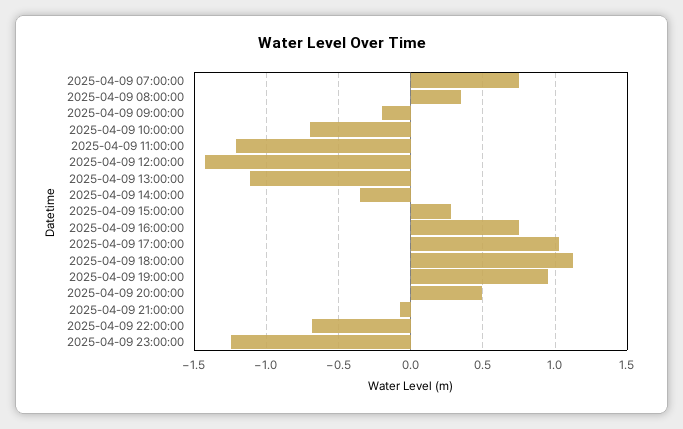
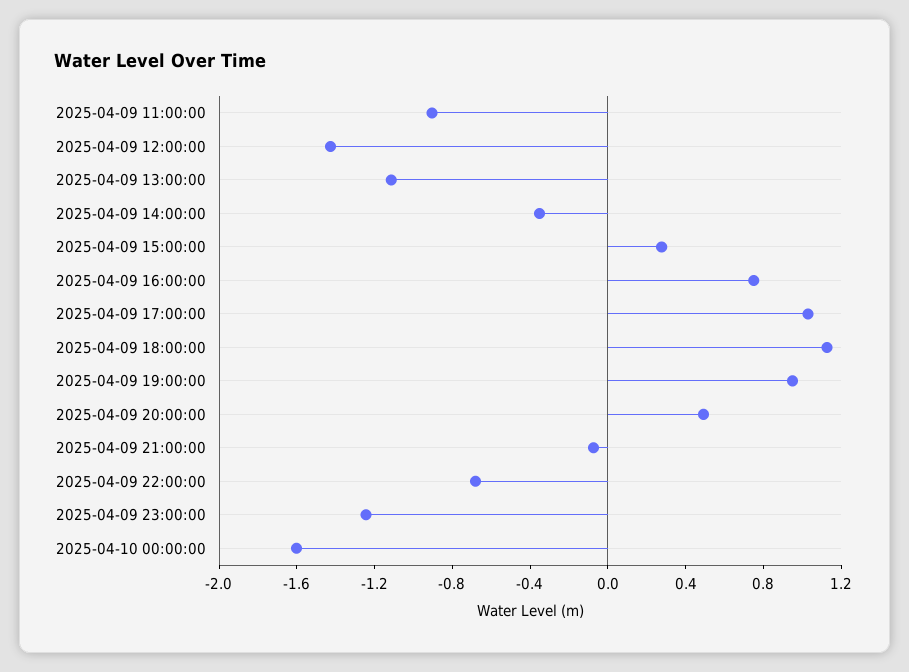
2025-04-09 07:00:00: 0.75 -> none
2025-04-09 08:00:00: 0.35 -> none
2025-04-09 09:00:00: -0.2 -> none
2025-04-09 10:00:00: -0.7 -> none
2025-04-09 11:00:00: -1.2 -> -0.9
2025-04-10 00:00:00: none -> -1.6

